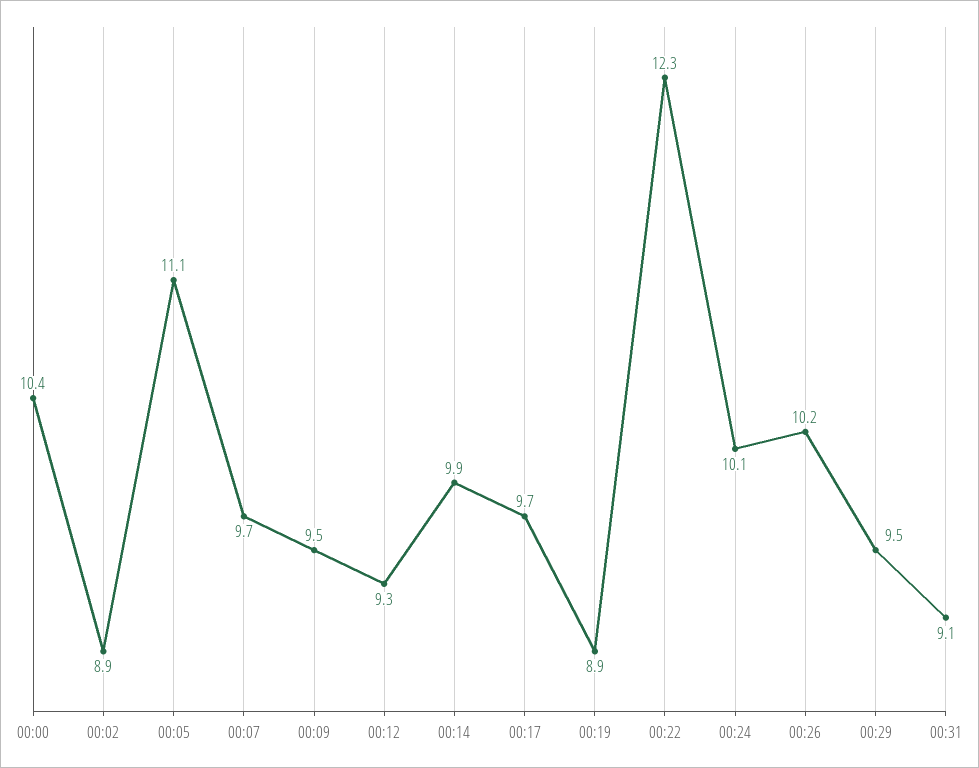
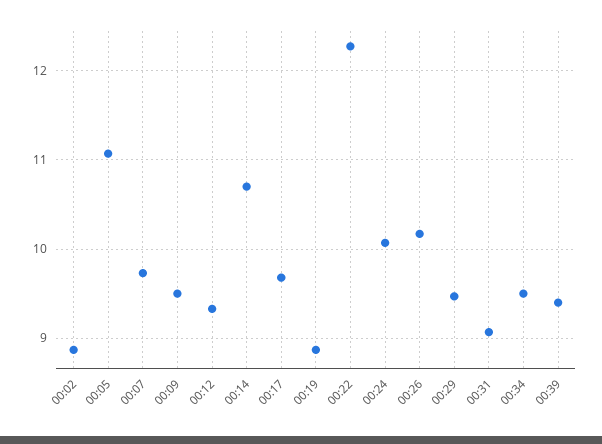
00:00: 10.4 -> none
00:14: 9.9 -> 10.7
00:34: none -> 9.5
00:39: none -> 9.4

